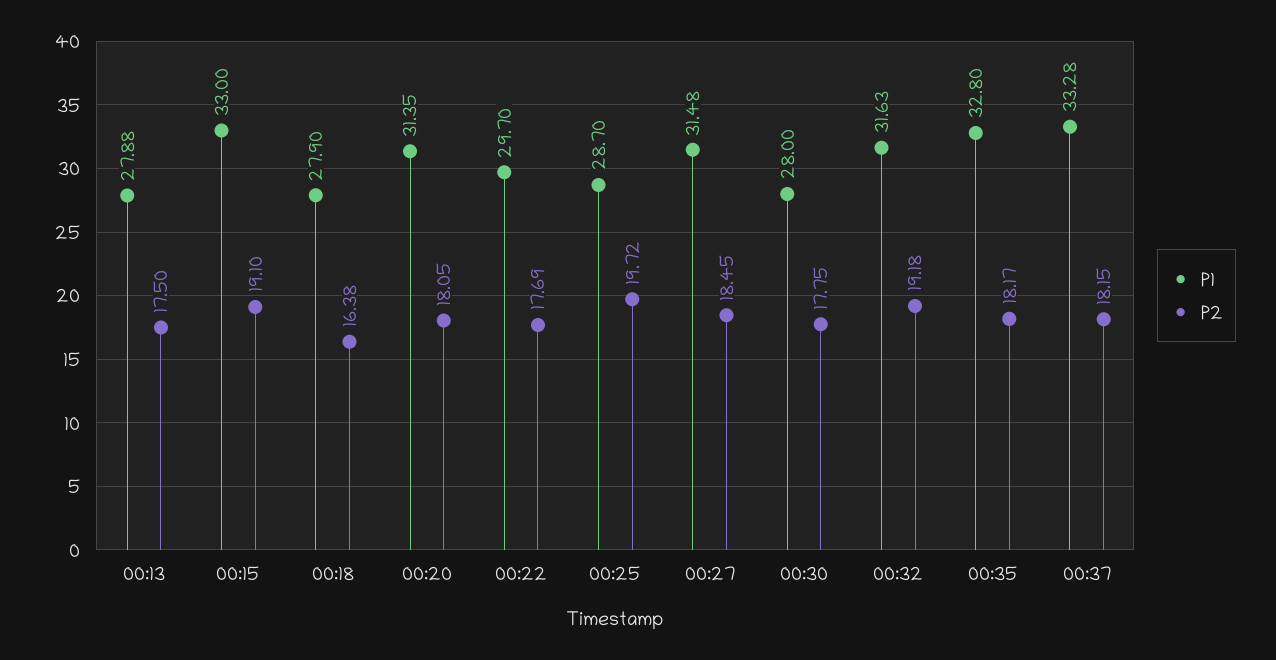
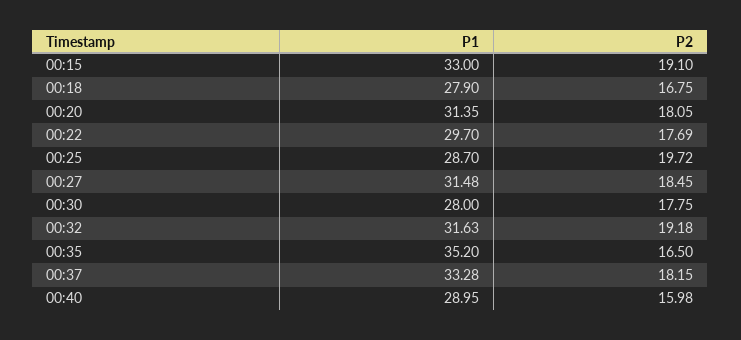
P1, 00:13: 27.88 -> none
P2, 00:13: 17.5 -> none
P2, 00:18: 16.38 -> 16.75
P1, 00:35: 32.8 -> 35.2
P2, 00:35: 18.17 -> 16.5
P1, 00:40: none -> 28.95
P2, 00:40: none -> 15.98

